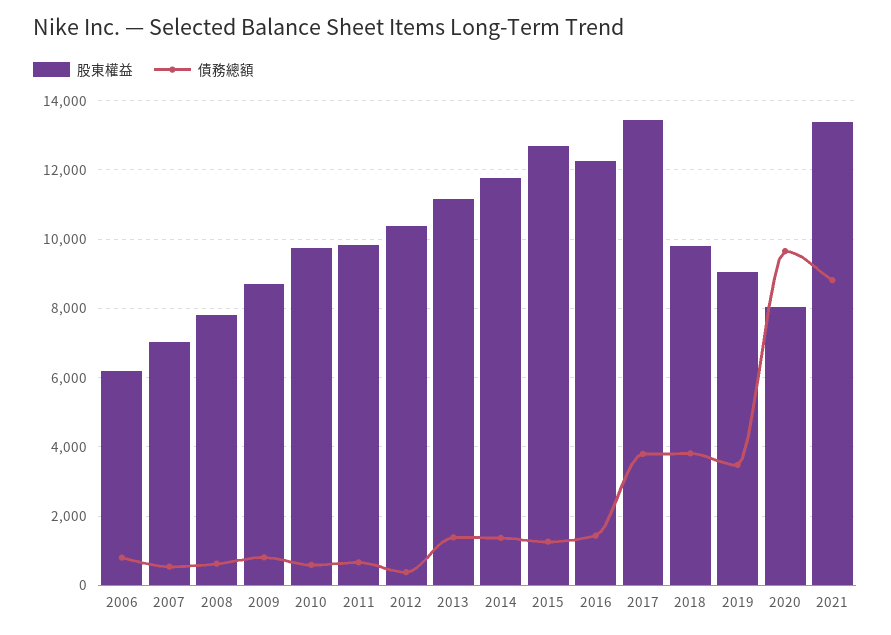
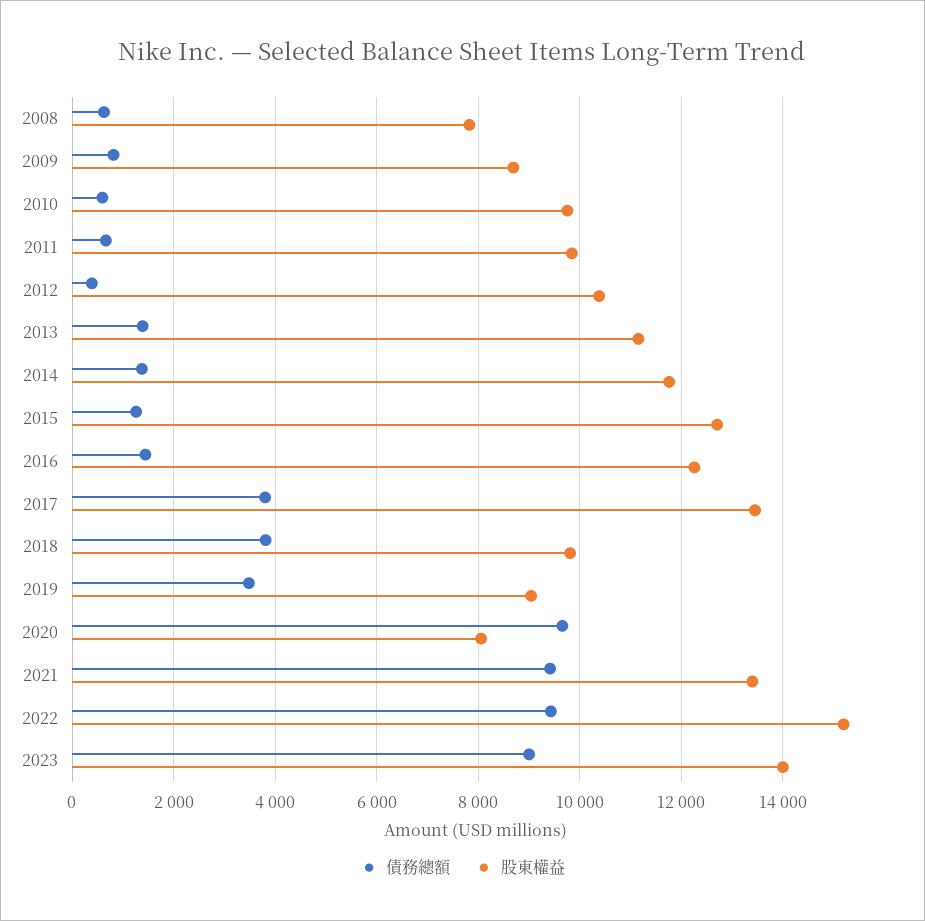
股東權益, 2006: 6200 -> none
債務總額, 2006: 800 -> none
股東權益, 2007: 7000 -> none
債務總額, 2007: 600 -> none
債務總額, 2021: 8800 -> 9400
債務總額, 2022: none -> 9400
股東權益, 2022: none -> 15200
債務總額, 2023: none -> 9000
股東權益, 2023: none -> 14000

